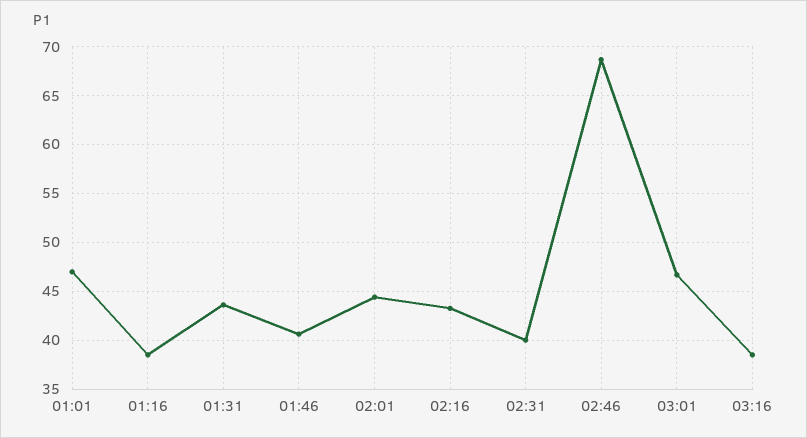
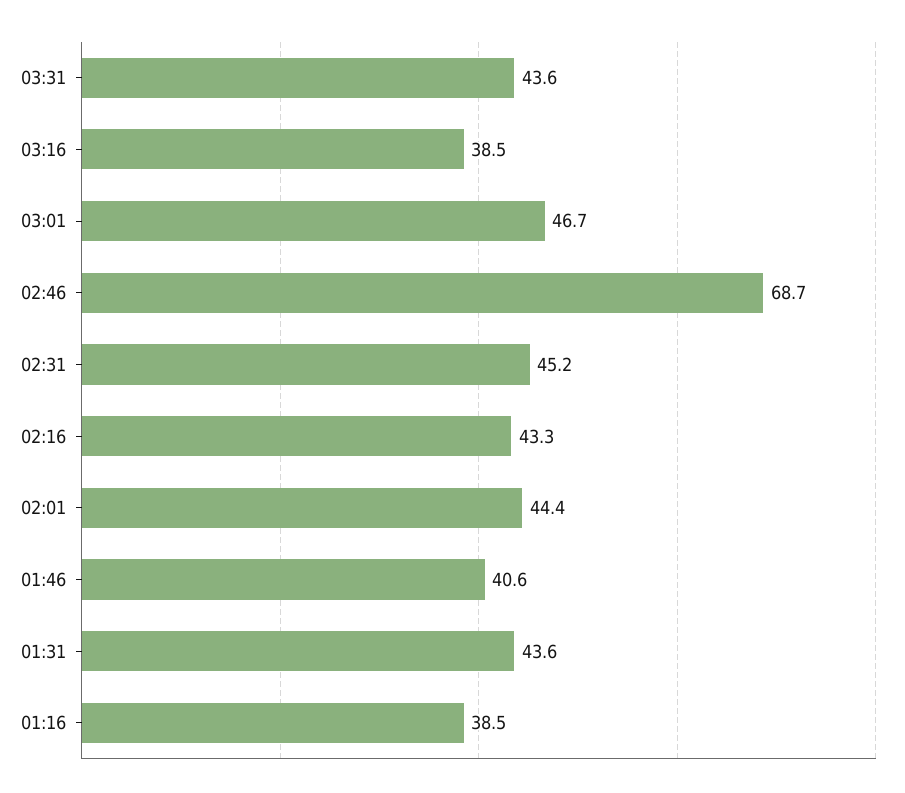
01:01: 47 -> none
02:31: 40 -> 45.2
03:31: none -> 43.6

